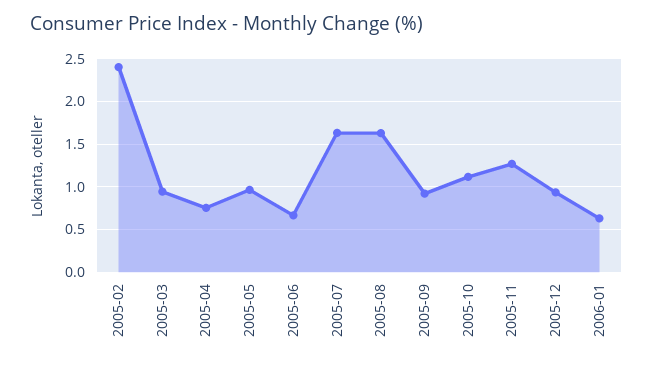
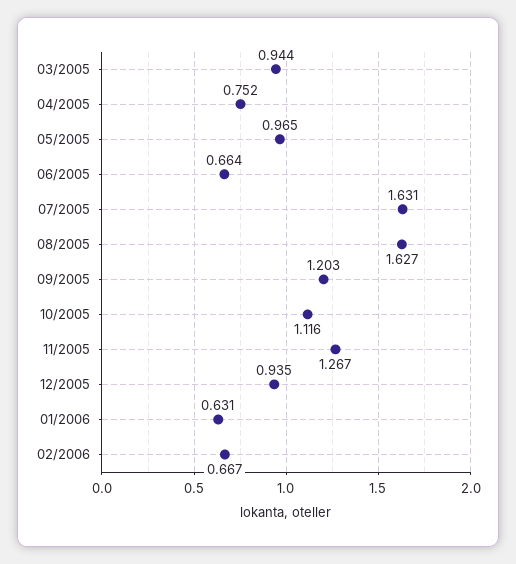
2005-02: 2.4 -> none
2005-09: 0.9 -> 1.203
02/2006: none -> 0.667

